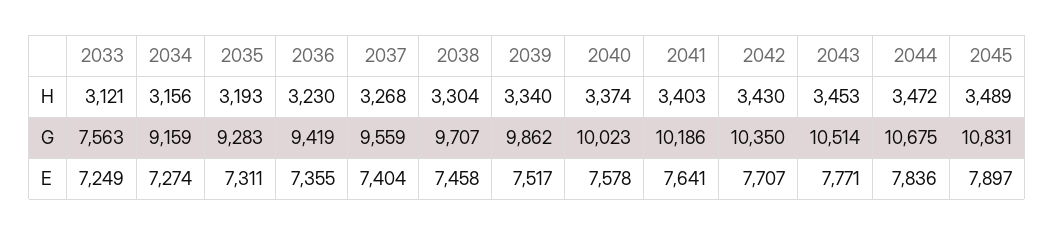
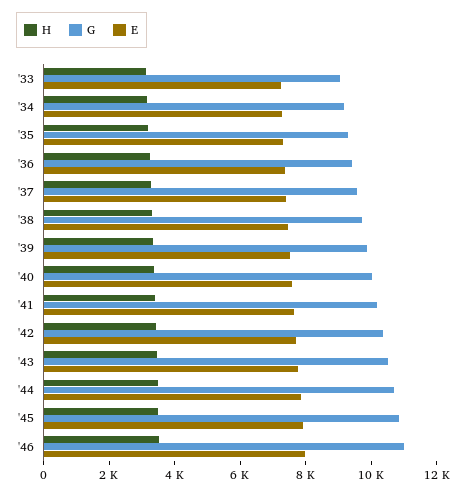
G, 2033: 7563 -> 9000
H, '46: none -> 3500
G, '46: none -> 11000
E, '46: none -> 8000

